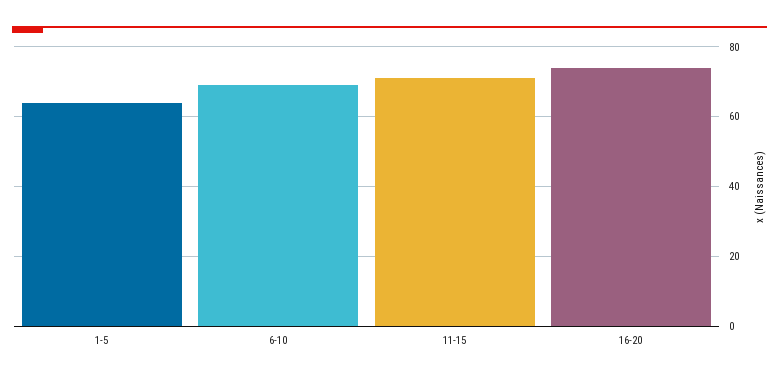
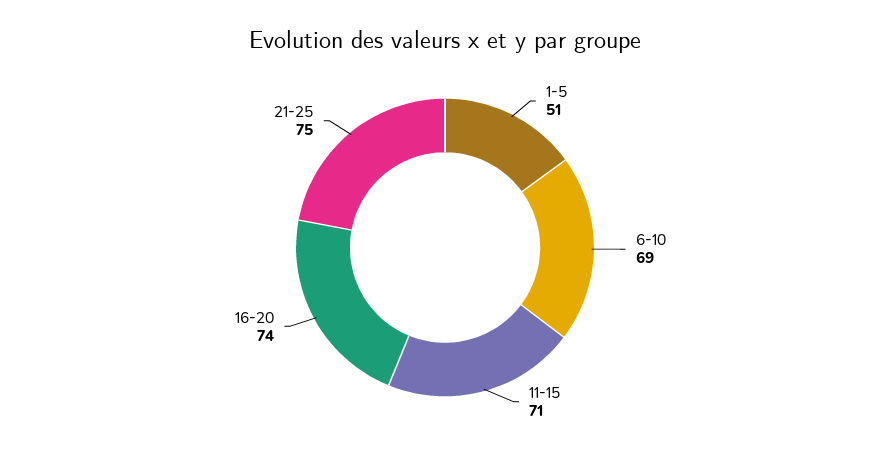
1-5: 65 -> 51
21-25: none -> 75

